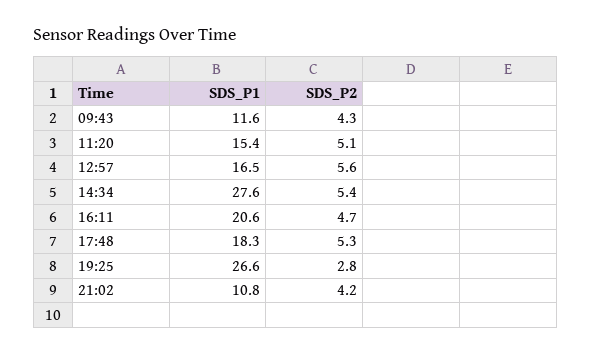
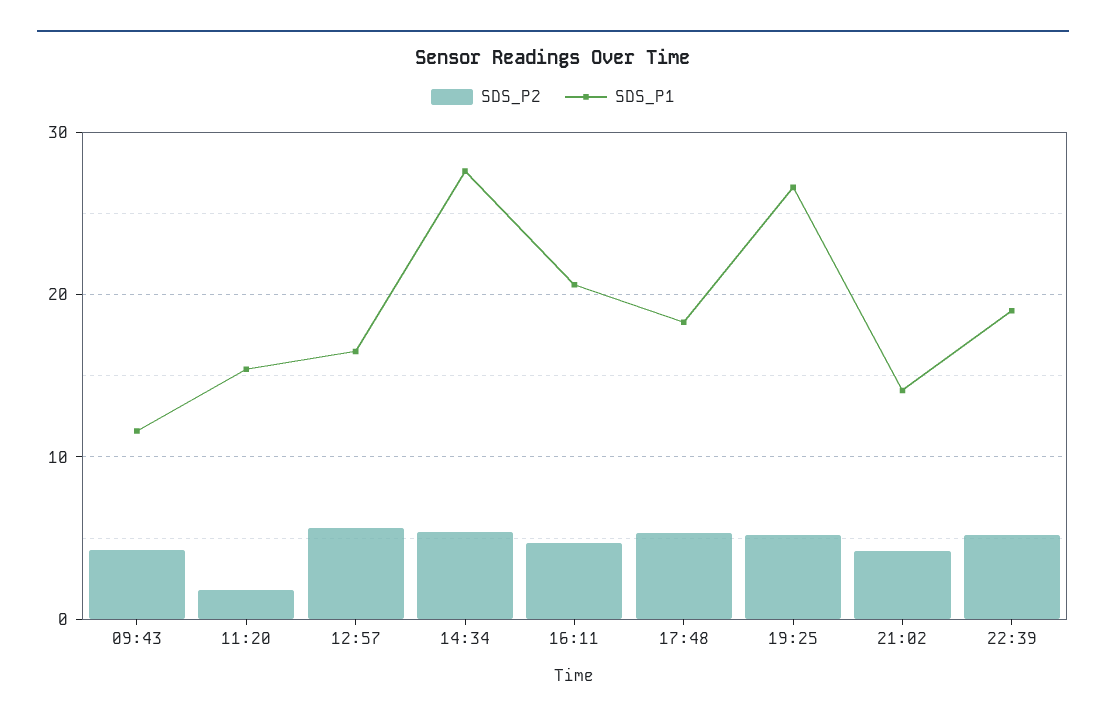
SDS_P2, 11:20: 5.1 -> 2
SDS_P2, 19:25: 2.8 -> 5
SDS_P1, 21:02: 10.8 -> 14
SDS_P2, 22:39: none -> 5
SDS_P1, 22:39: none -> 19

